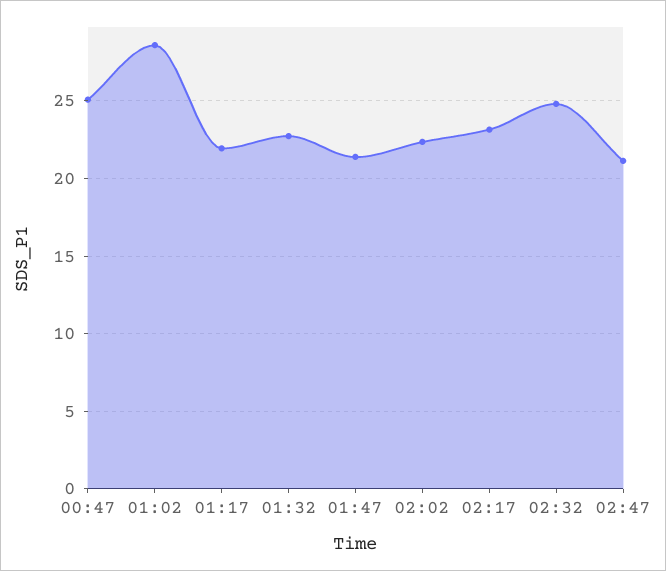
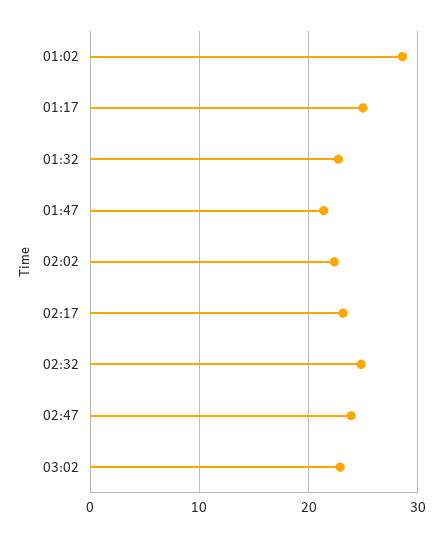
00:47: 25 -> none
01:17: 22 -> 25
02:47: 21 -> 24
03:02: none -> 23

